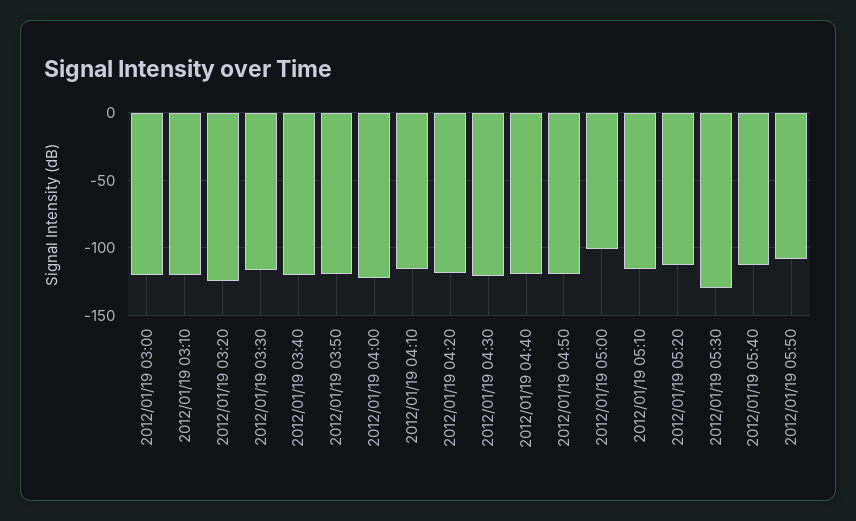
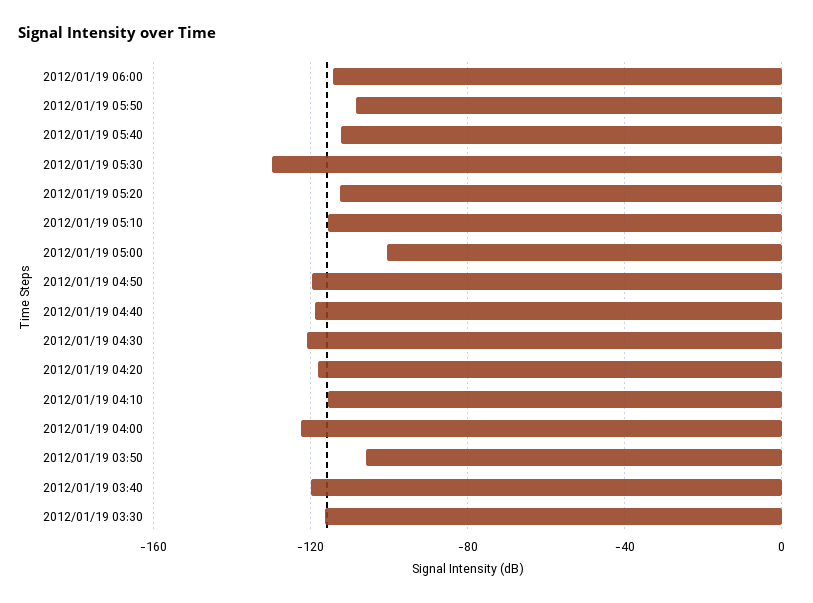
2012/01/19 03:00: -120 -> none
2012/01/19 03:10: -120 -> none
2012/01/19 03:20: -125 -> none
2012/01/19 03:50: -120 -> -105
2012/01/19 06:00: none -> -115

